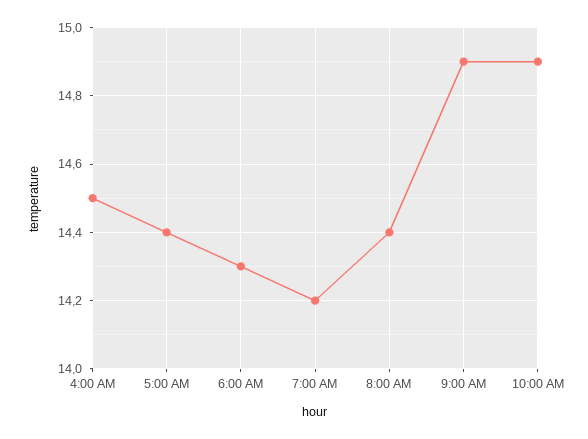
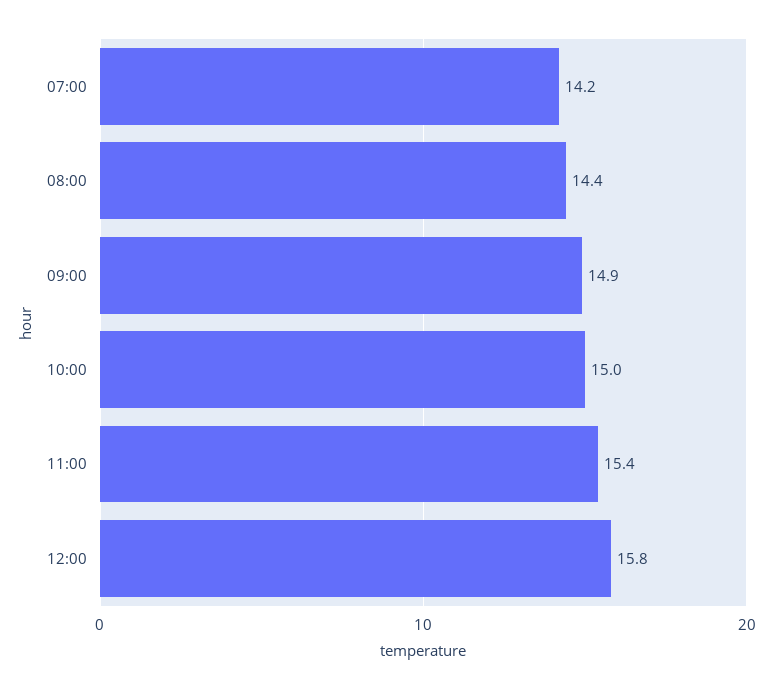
4:00 AM: 14.5 -> none
5:00 AM: 14.4 -> none
6:00 AM: 14.3 -> none
10:00 AM: 14.9 -> 15
11:00: none -> 15.4
12:00: none -> 15.8

